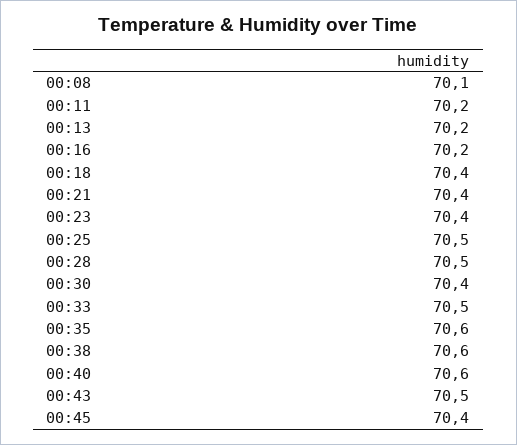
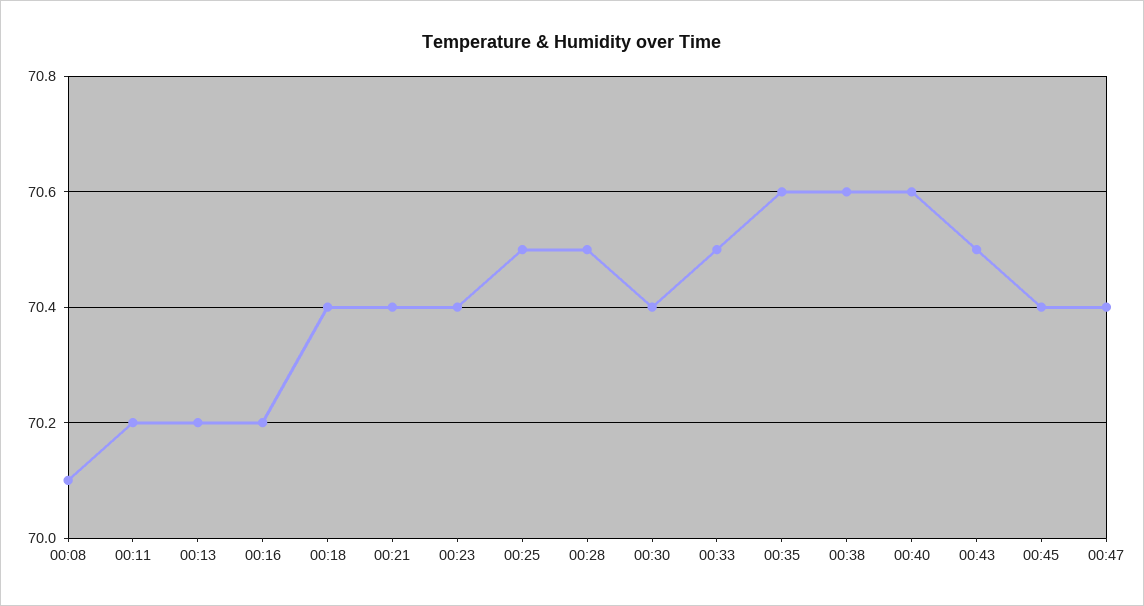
00:47: none -> 70.4

